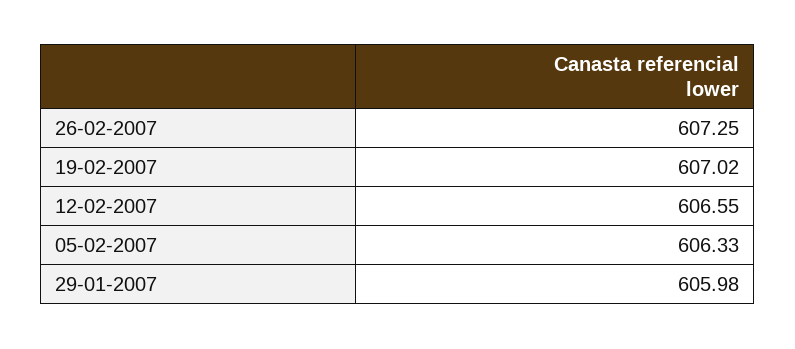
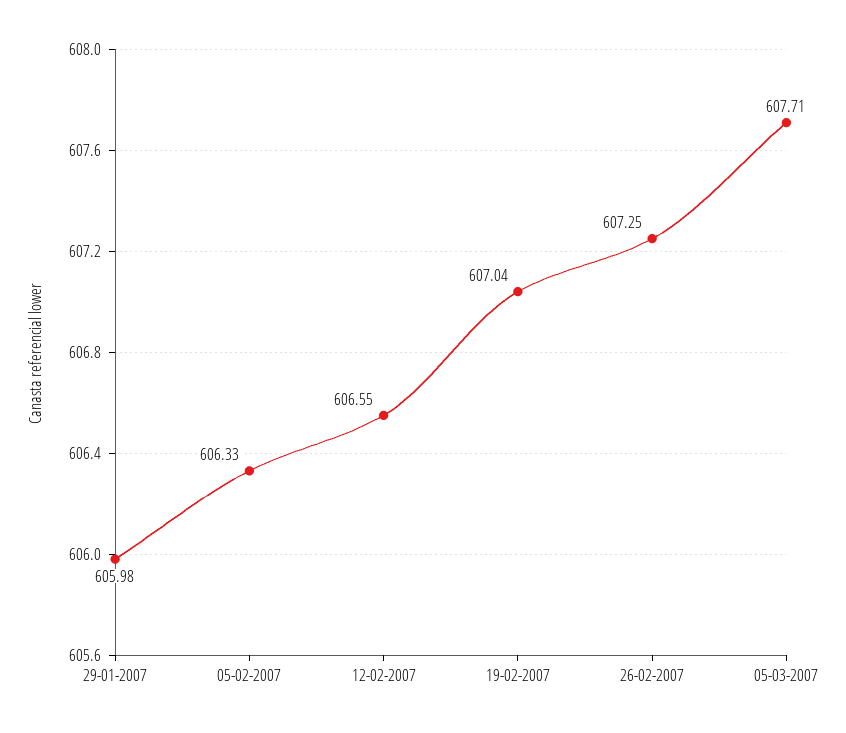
19-02-2007: 607.02 -> 607.04
05-03-2007: none -> 607.71

